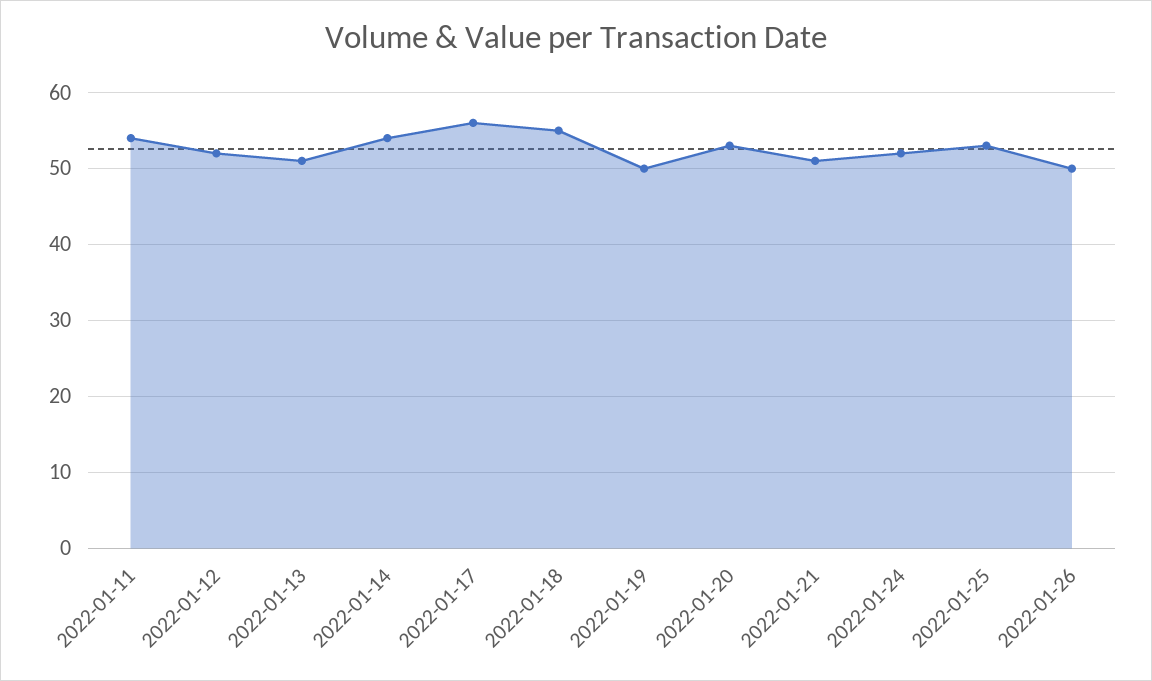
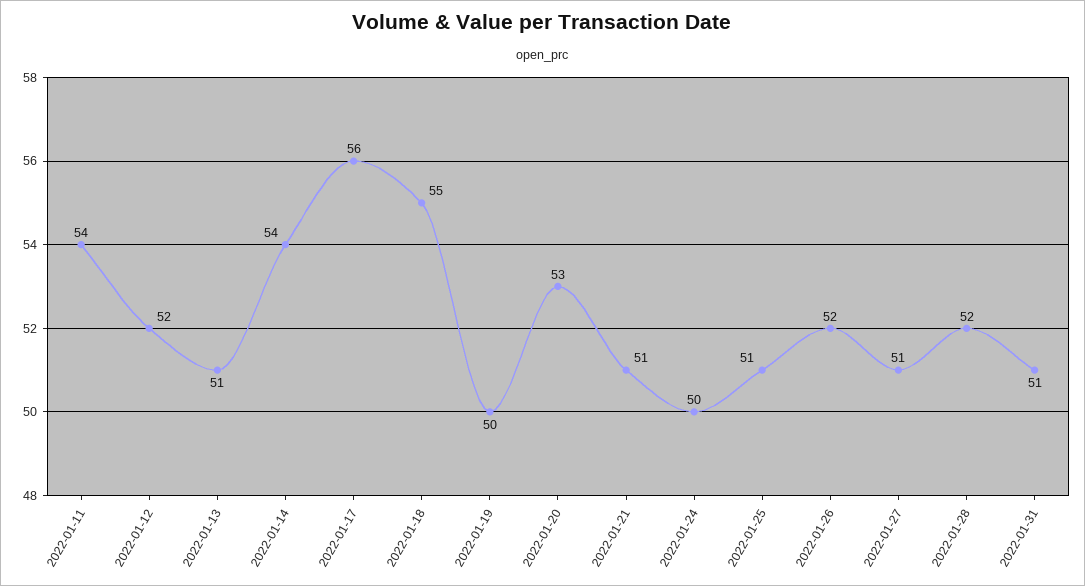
2022-01-24: 52 -> 50
2022-01-25: 53 -> 51
2022-01-26: 50 -> 52
2022-01-27: none -> 51
2022-01-28: none -> 52
2022-01-31: none -> 51

